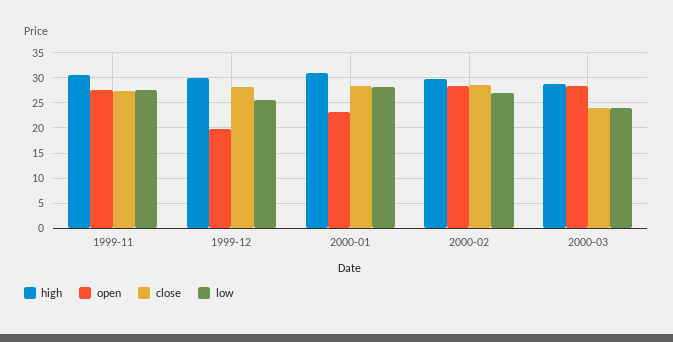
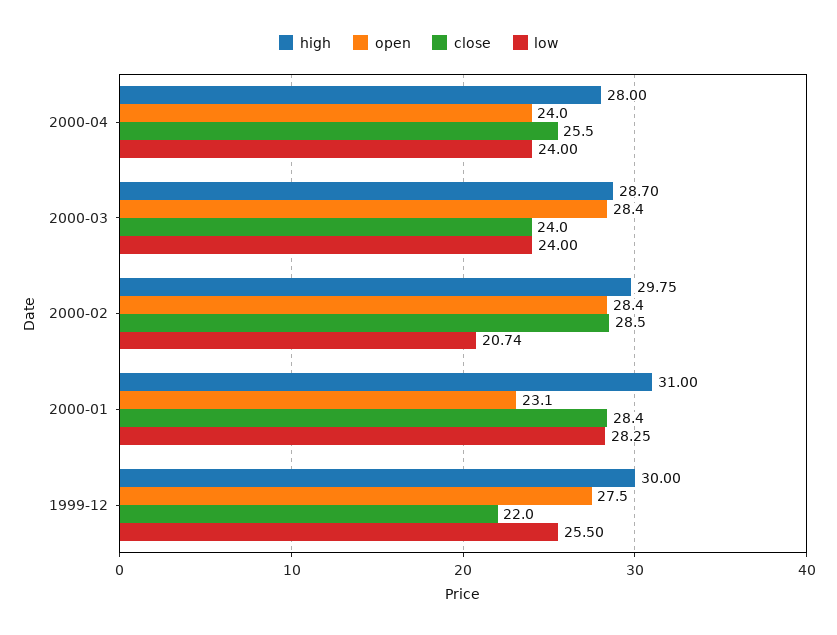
high, 1999-11: 30 -> none
open, 1999-11: 27.5 -> none
close, 1999-11: 27.5 -> none
low, 1999-11: 27.5 -> none
open, 1999-12: 20 -> 27.5
close, 1999-12: 27.5 -> 22
low, 2000-02: 27.5 -> 20.74
high, 2000-04: none -> 28
open, 2000-04: none -> 24
close, 2000-04: none -> 25.5
low, 2000-04: none -> 24

